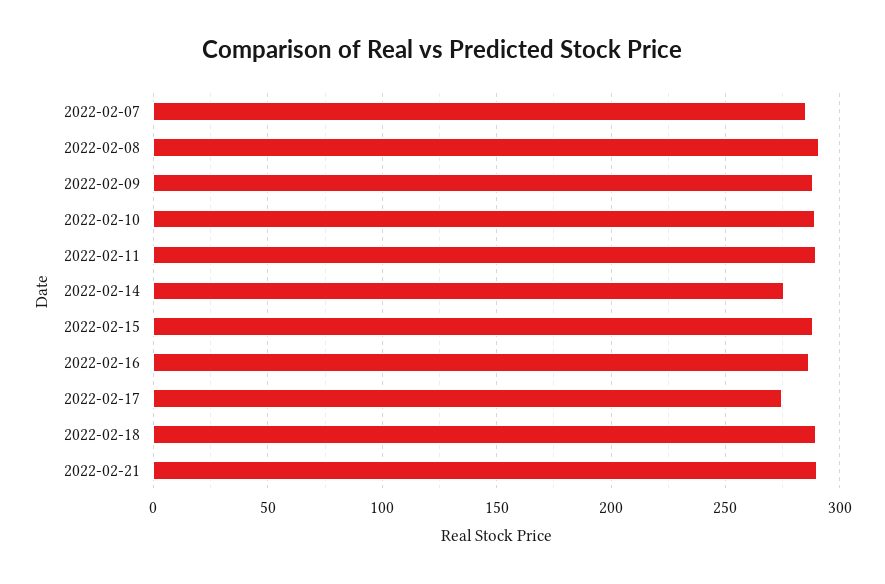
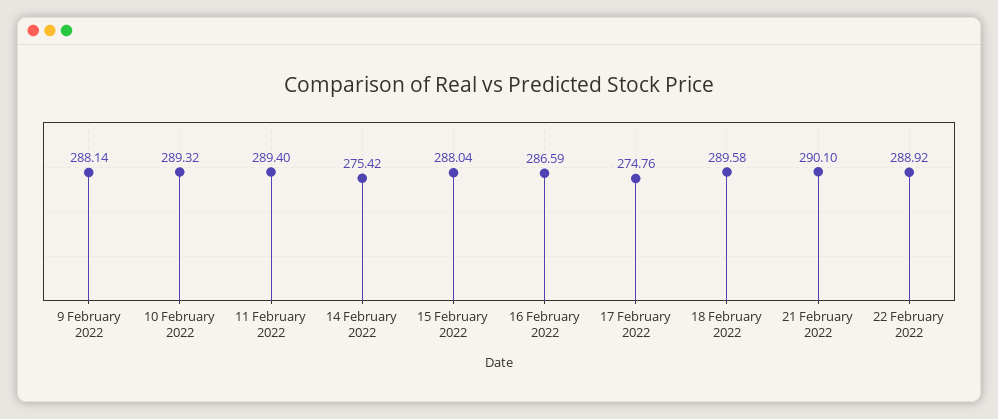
2022-02-07: 285 -> none
2022-02-08: 290 -> none
22 February 2022: none -> 288.92

